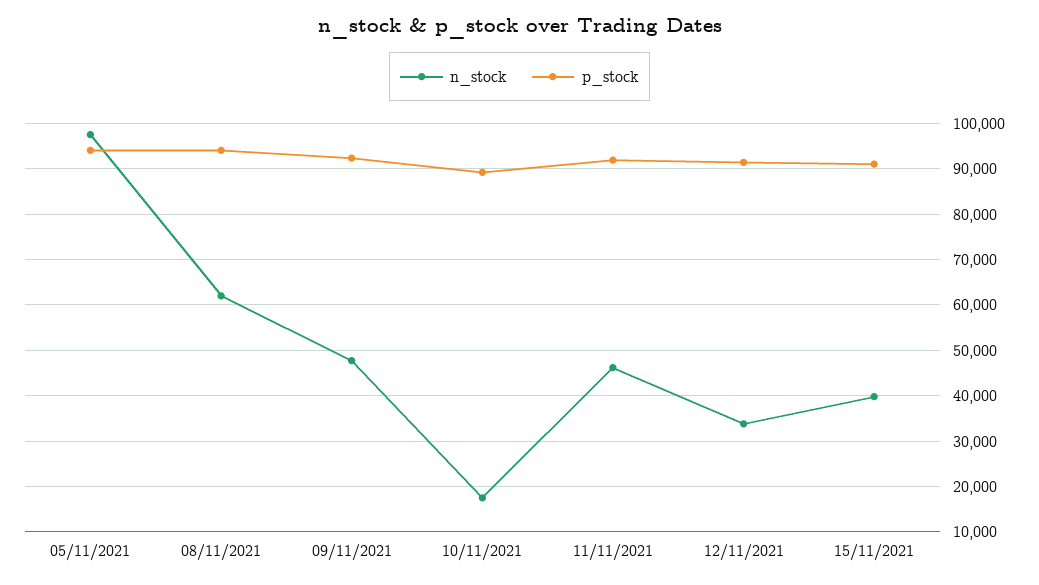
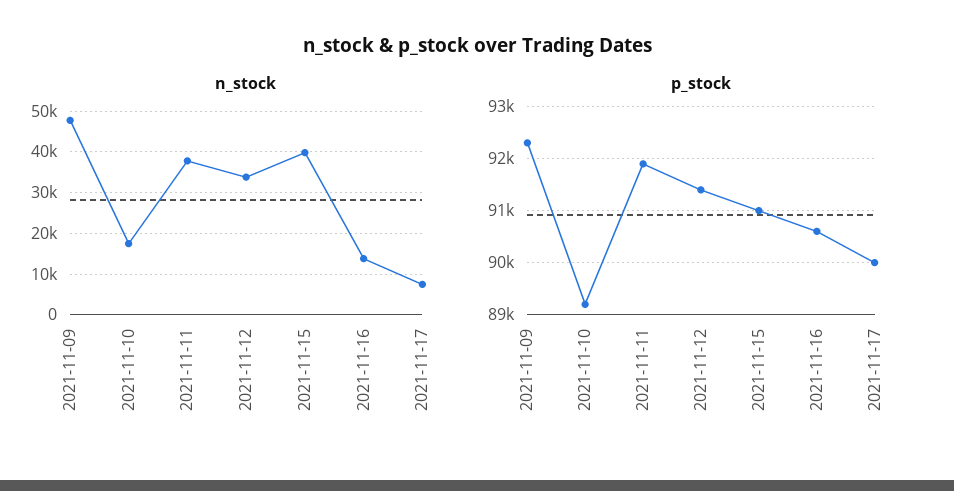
n_stock, 05/11/2021: 98000 -> none
p_stock, 05/11/2021: 94000 -> none
n_stock, 08/11/2021: 62000 -> none
p_stock, 08/11/2021: 94000 -> none
n_stock, 11/11/2021: 46000 -> 38000
n_stock, 2021-11-16: none -> 14000
n_stock, 2021-11-17: none -> 8000
p_stock, 2021-11-16: none -> 90600
p_stock, 2021-11-17: none -> 90000

